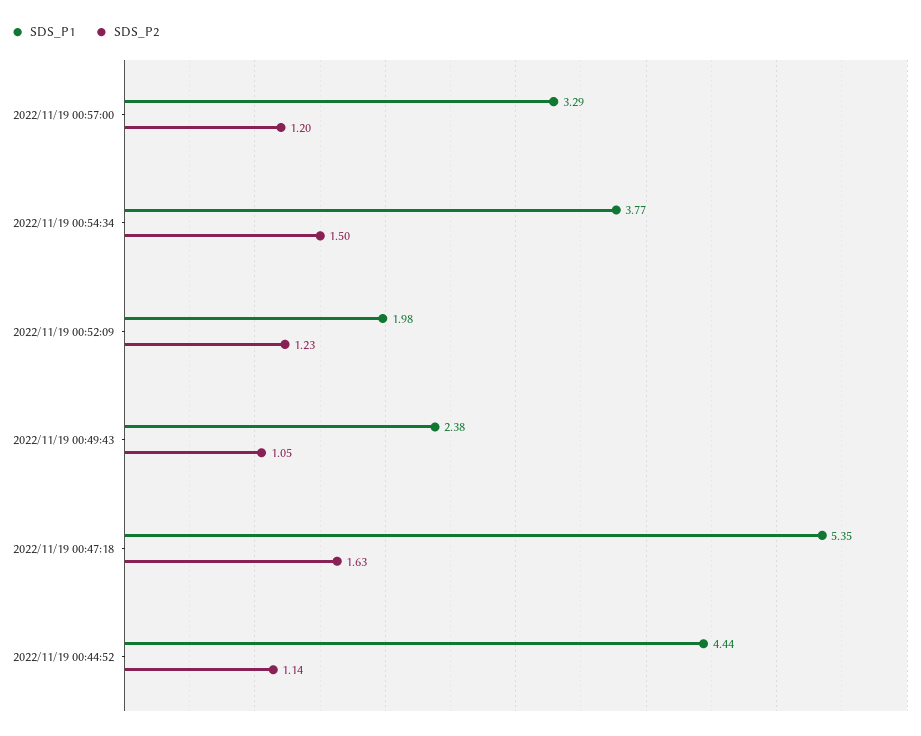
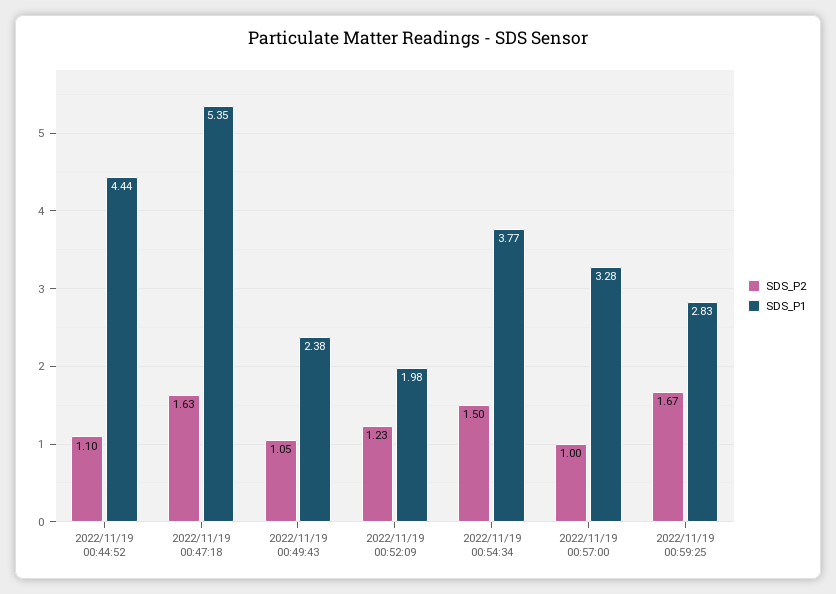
SDS_P1, 2022/11/19 00:57:00: 3.29 -> 3.28
SDS_P2, 2022/11/19 00:57:00: 1.2 -> 1
SDS_P2, 2022/11/19 00:44:52: 1.14 -> 1.1
SDS_P2, 2022/11/19 00:59:25: none -> 1.67
SDS_P1, 2022/11/19 00:59:25: none -> 2.83

